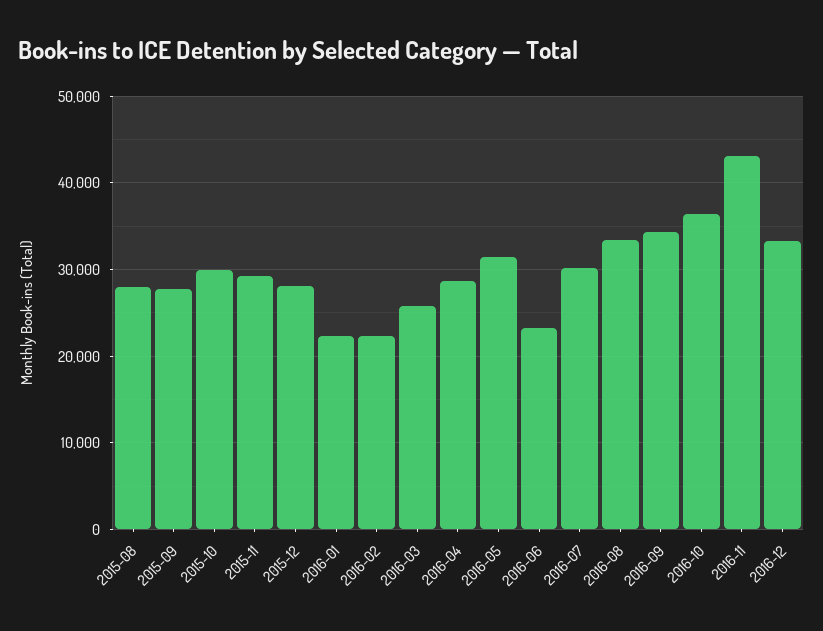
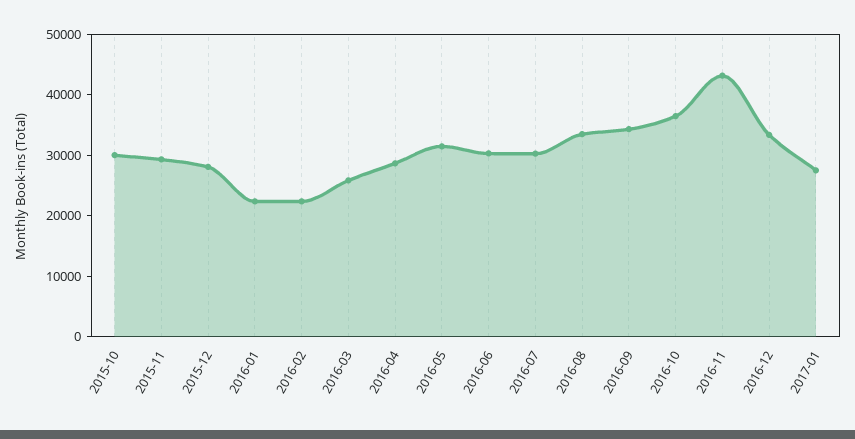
2015-08: 28000 -> none
2015-09: 28000 -> none
2016-06: 23000 -> 30000
2017-01: none -> 28000

